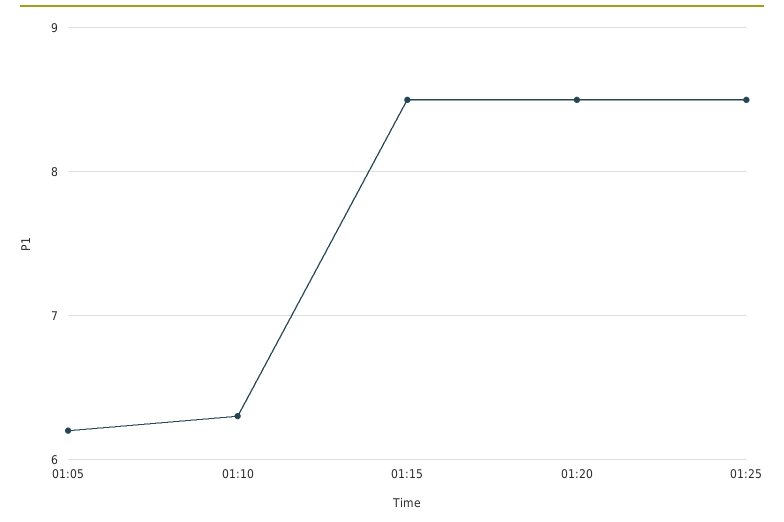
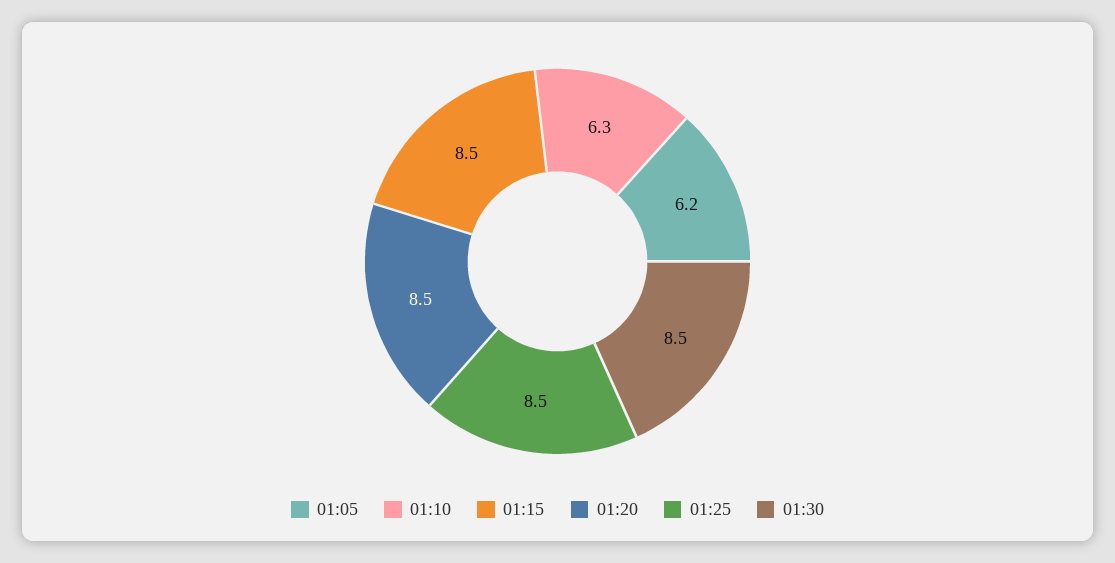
01:30: none -> 8.5

